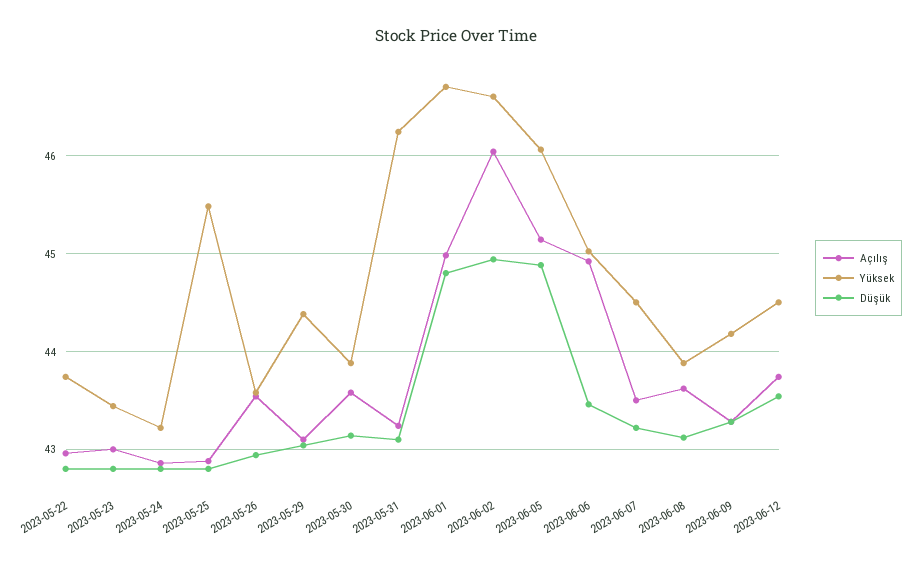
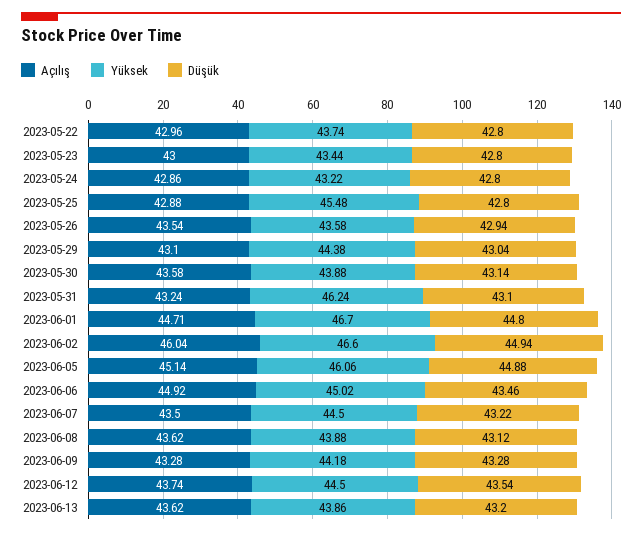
Açılış, 2023-06-01: 45 -> 44.71
Açılış, 2023-06-13: none -> 43.62
Yüksek, 2023-06-13: none -> 43.86
Düşük, 2023-06-13: none -> 43.2

